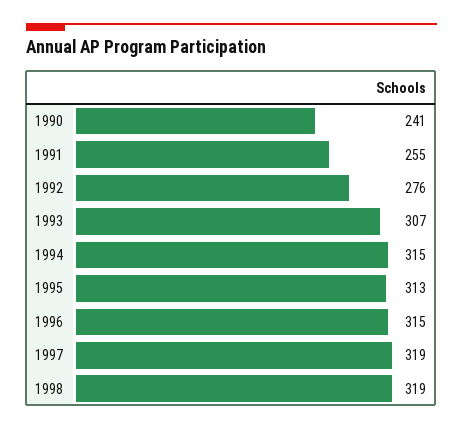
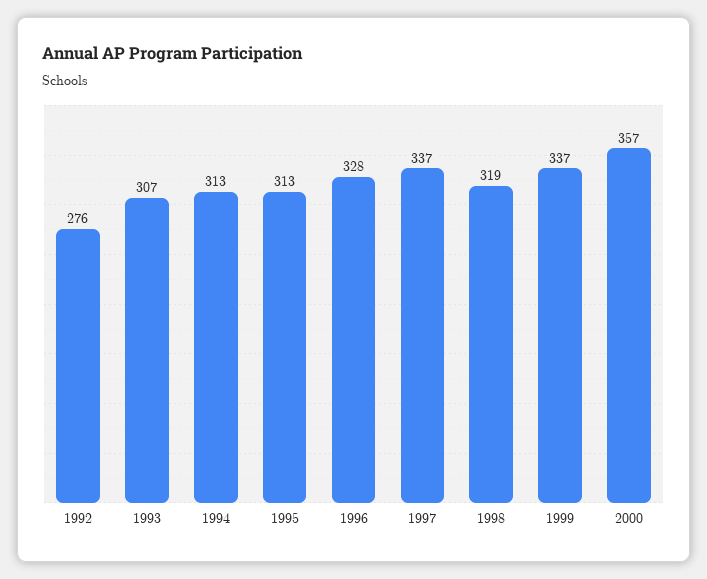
1990: 241 -> none
1991: 255 -> none
1994: 315 -> 313
1996: 315 -> 328
1997: 319 -> 337
1999: none -> 337
2000: none -> 357

